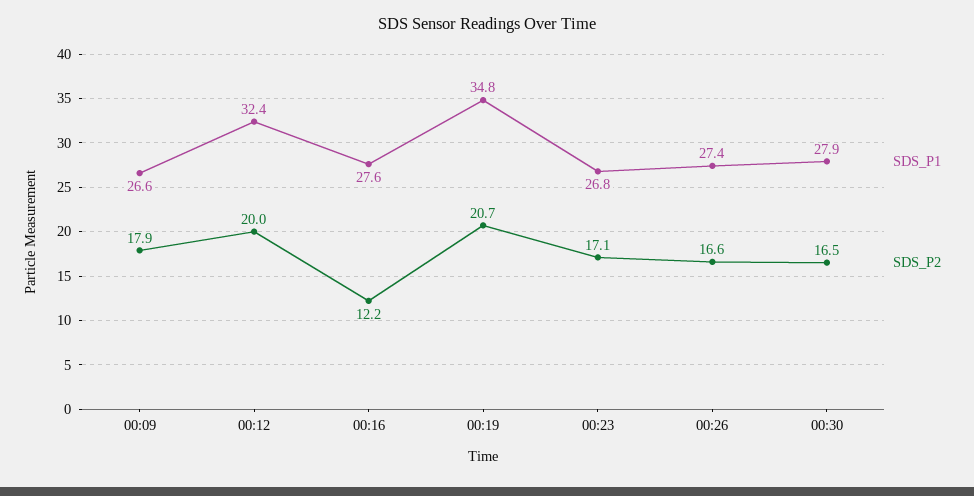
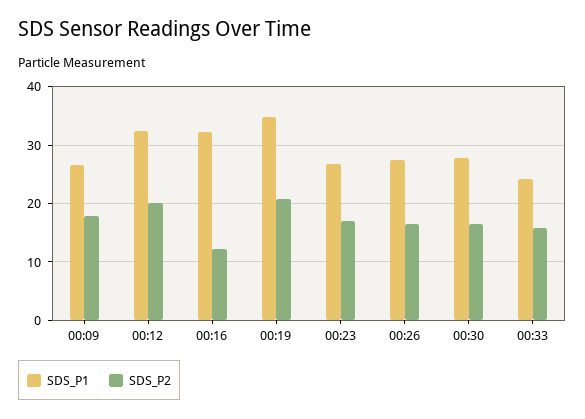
SDS_P1, 00:16: 27.6 -> 32
SDS_P1, 00:33: none -> 24
SDS_P2, 00:33: none -> 16

